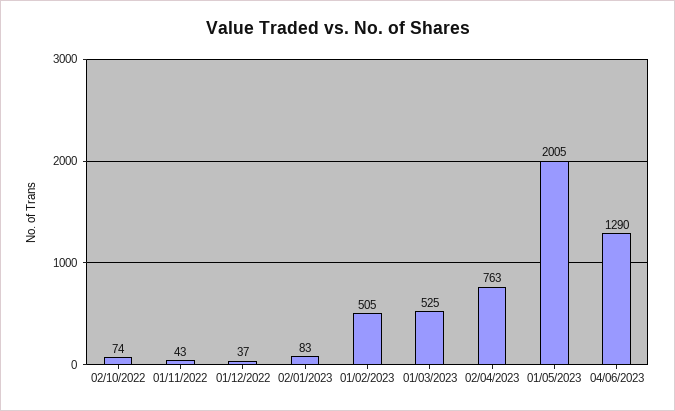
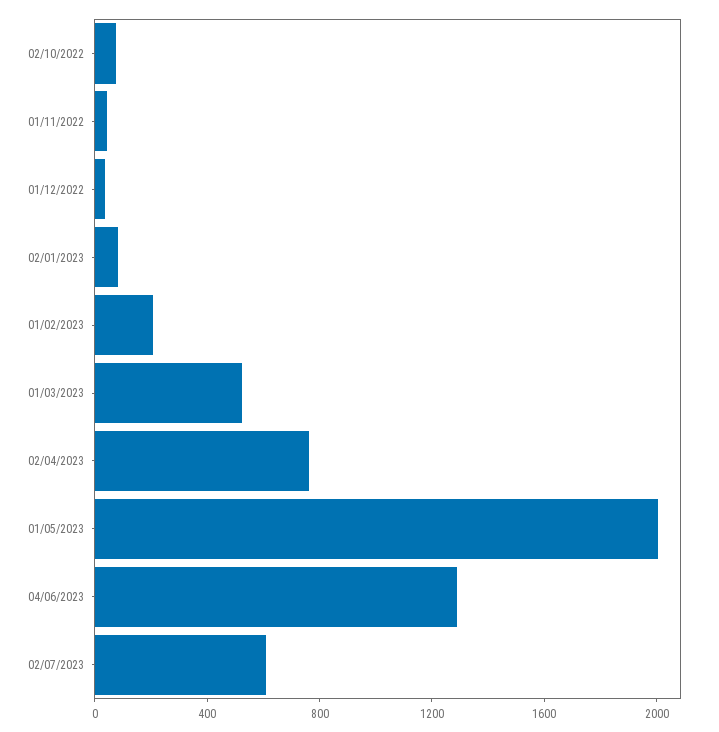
01/02/2023: 505 -> 200
02/07/2023: none -> 600

